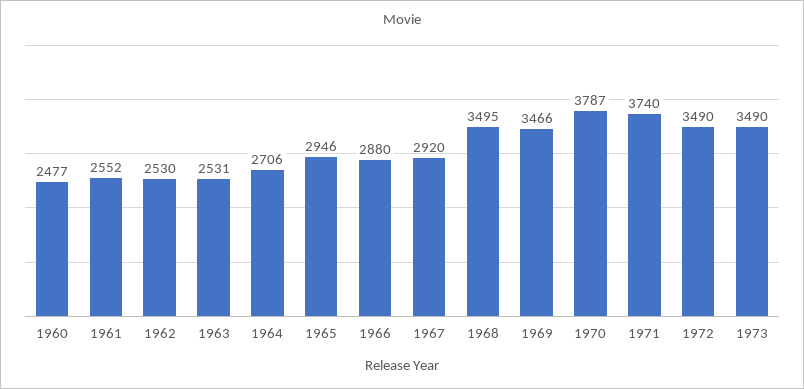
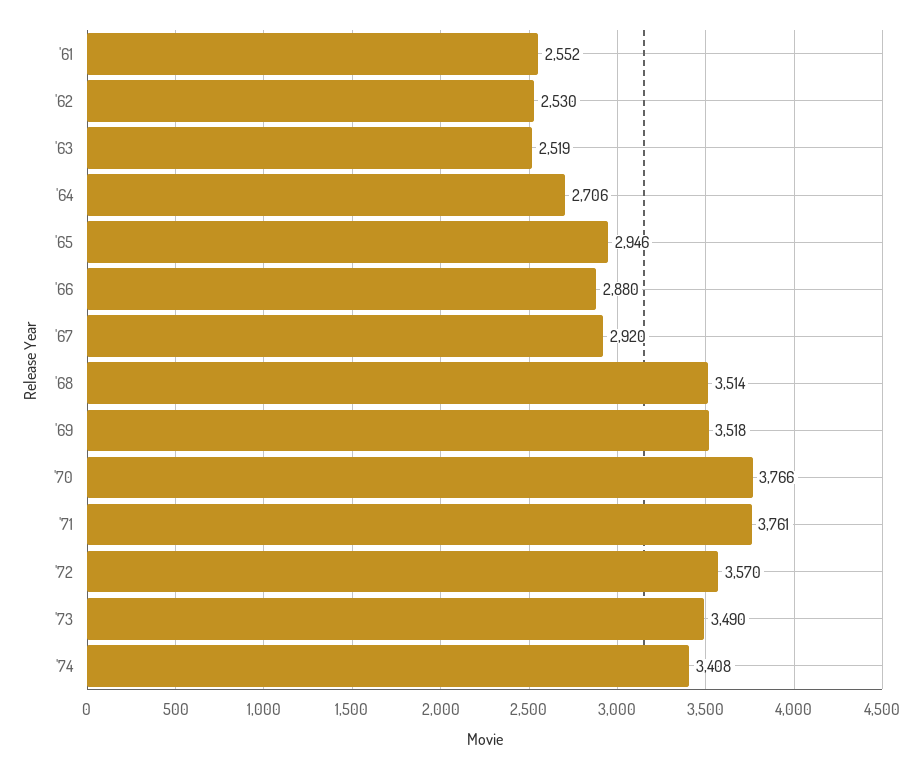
1960: 2477 -> none
1963: 2531 -> 2519
1968: 3495 -> 3514
1969: 3466 -> 3518
1970: 3787 -> 3766
1971: 3740 -> 3761
1972: 3490 -> 3570
'74: none -> 3408

